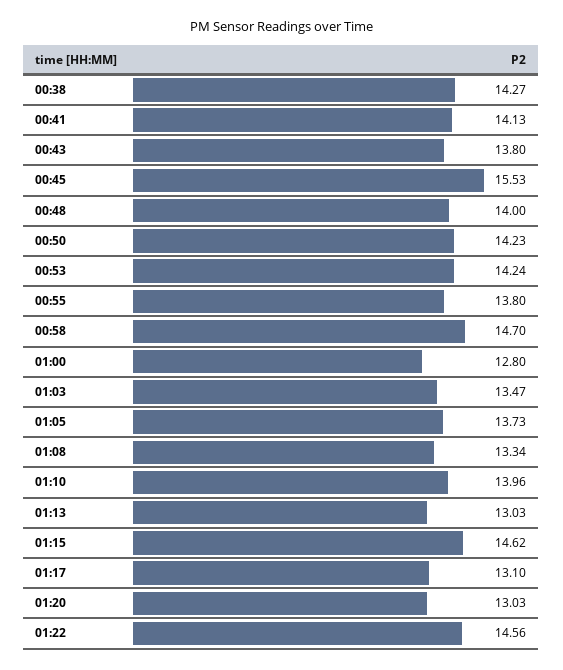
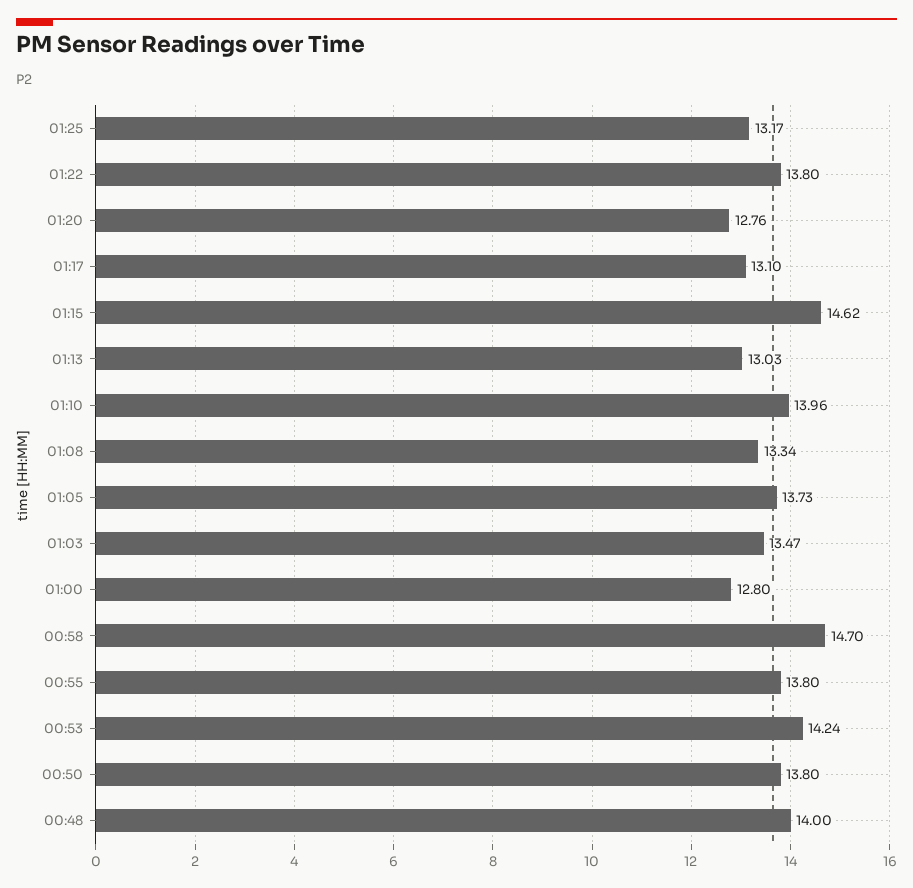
00:38: 14.27 -> none
00:41: 14.13 -> none
00:43: 13.8 -> none
00:45: 15.53 -> none
00:50: 14.23 -> 13.8
01:20: 13.03 -> 12.76
01:22: 14.56 -> 13.8
01:25: none -> 13.17

